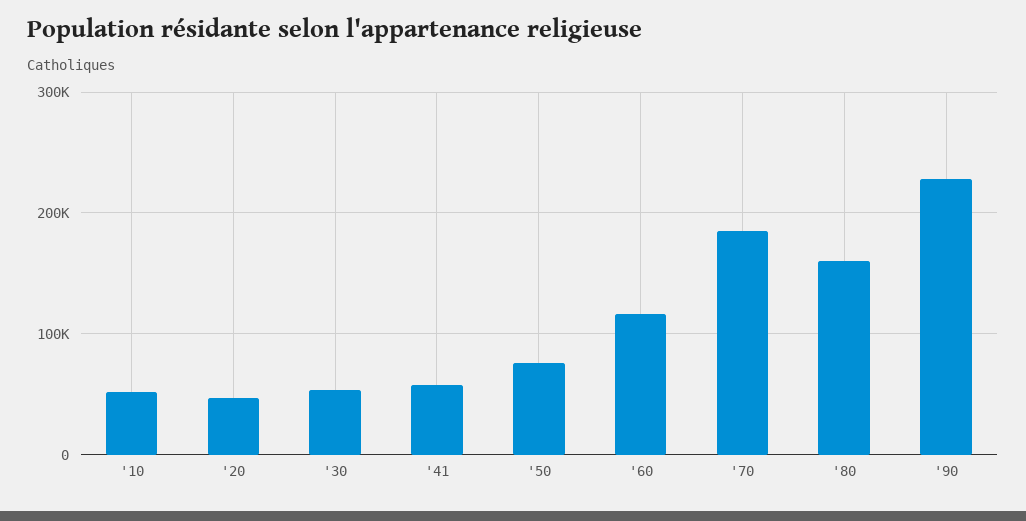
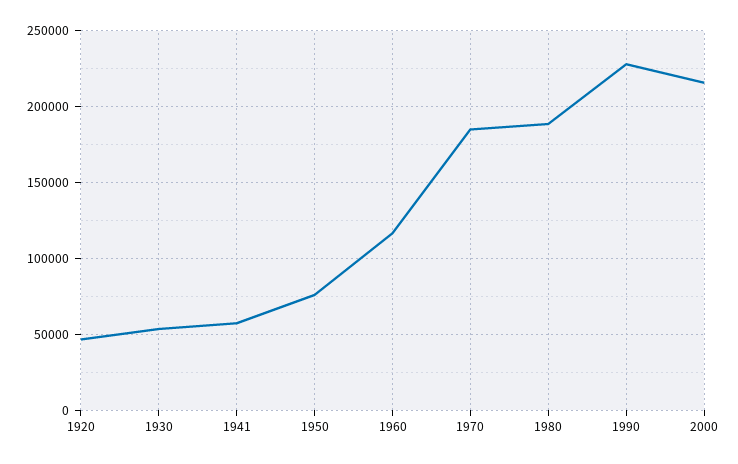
'10: 50000 -> none
'80: 160000 -> 190000
2000: none -> 215000

